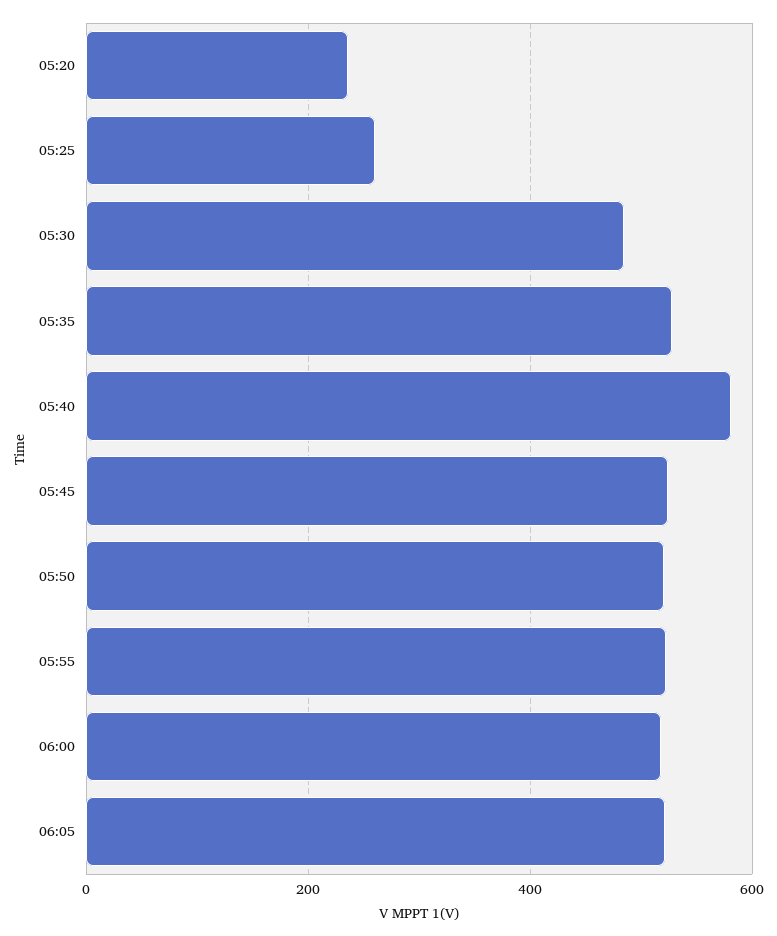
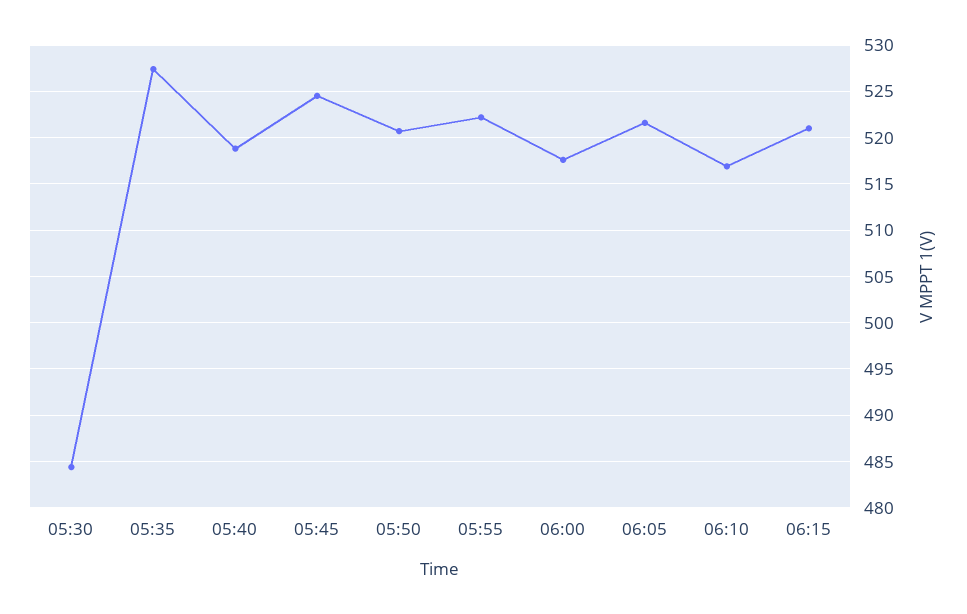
05:20: 240 -> none
05:25: 260 -> none
05:40: 580 -> 519
06:10: none -> 517
06:15: none -> 521

